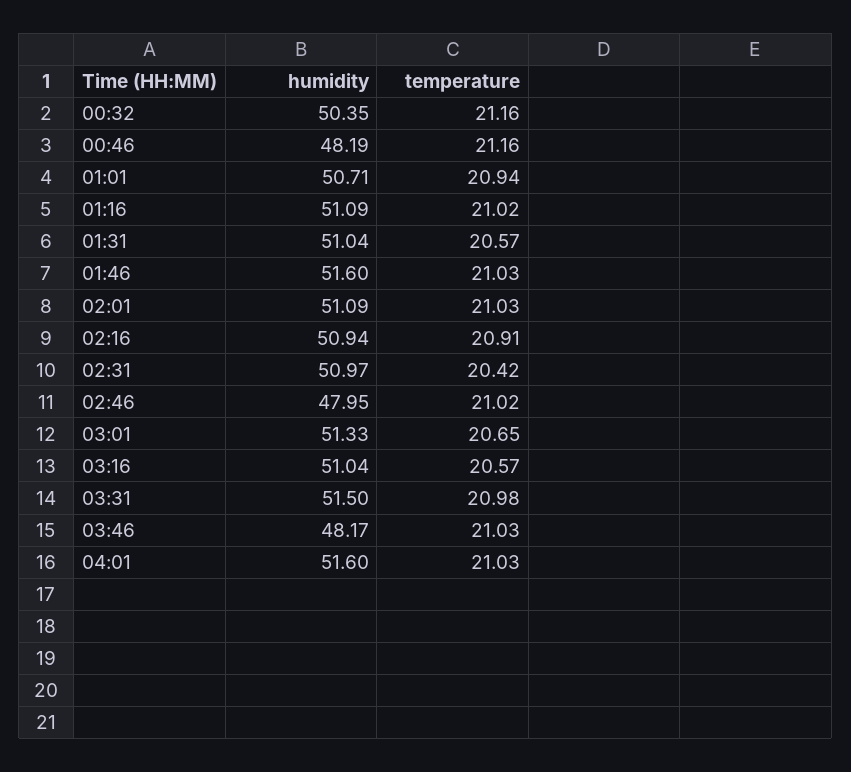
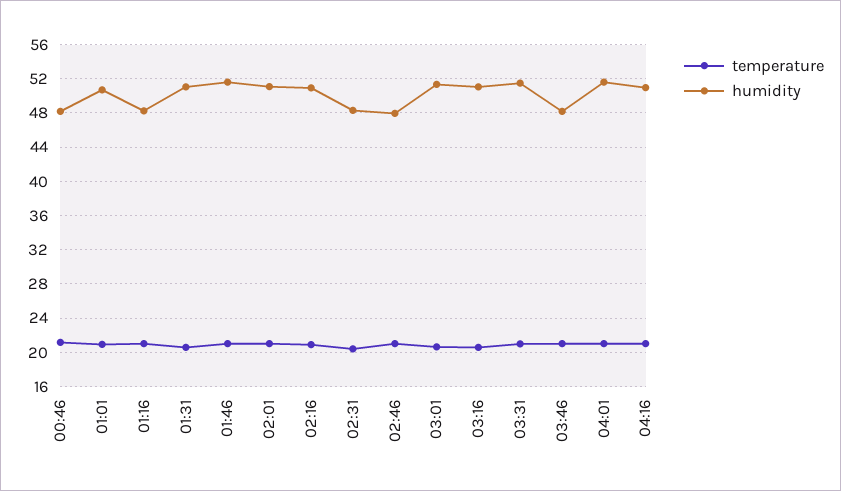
humidity, 00:32: 50.35 -> none
temperature, 00:32: 21.16 -> none
humidity, 01:16: 51.09 -> 48
humidity, 02:31: 50.97 -> 48
temperature, 04:16: none -> 21
humidity, 04:16: none -> 51

